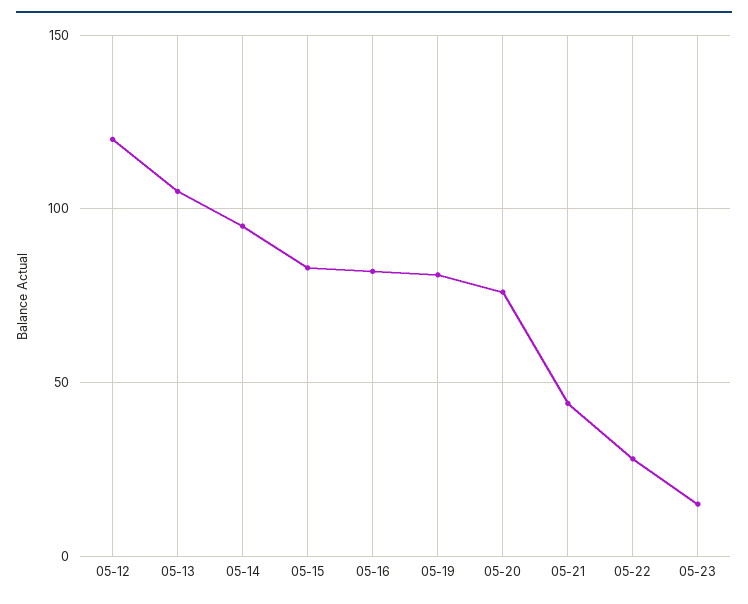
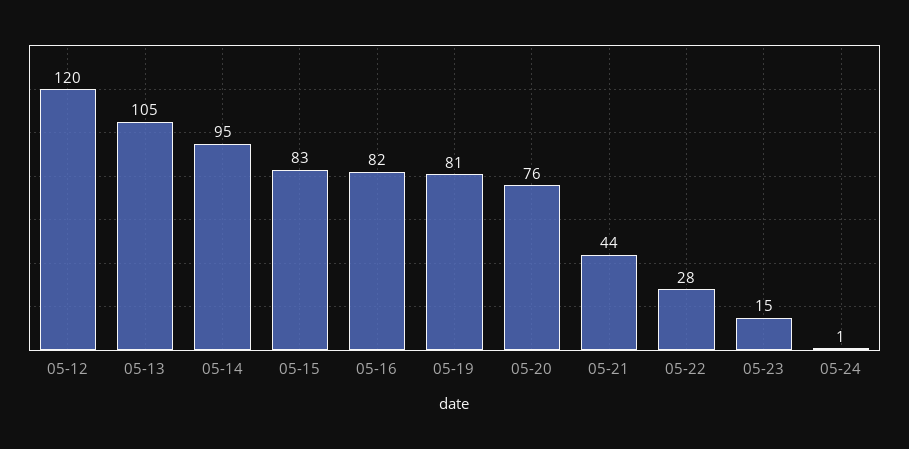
05-24: none -> 1

